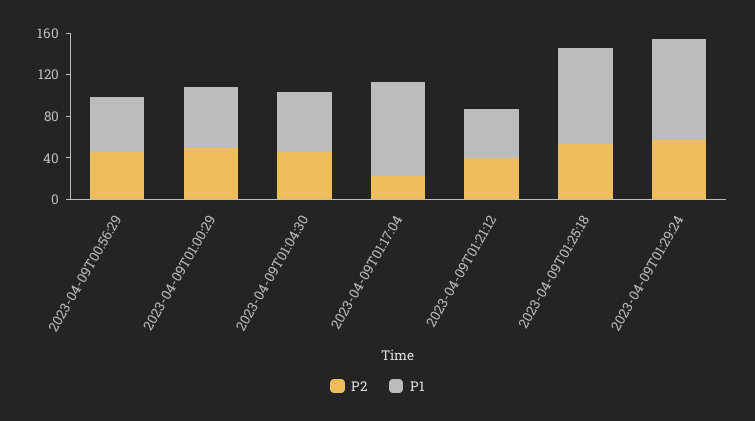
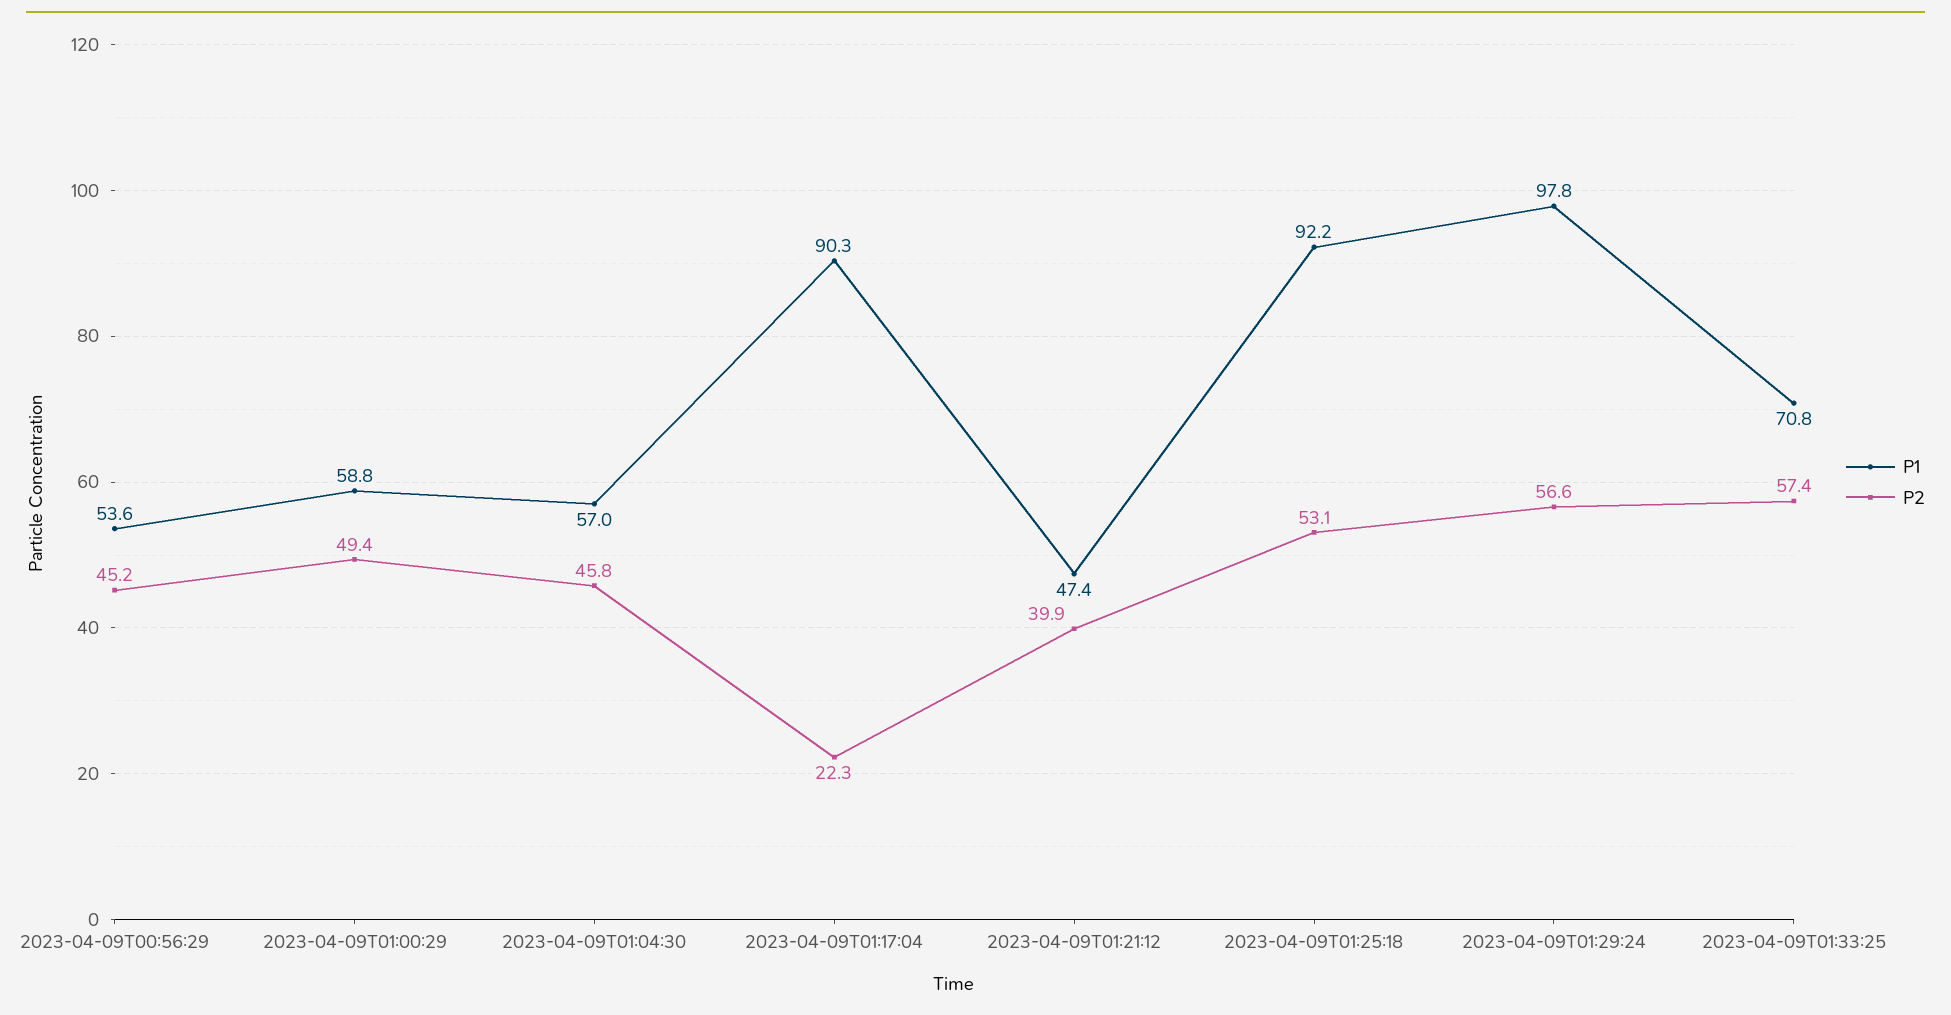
P1, 2023-04-09T01:33:25: none -> 70.8
P2, 2023-04-09T01:33:25: none -> 57.4

